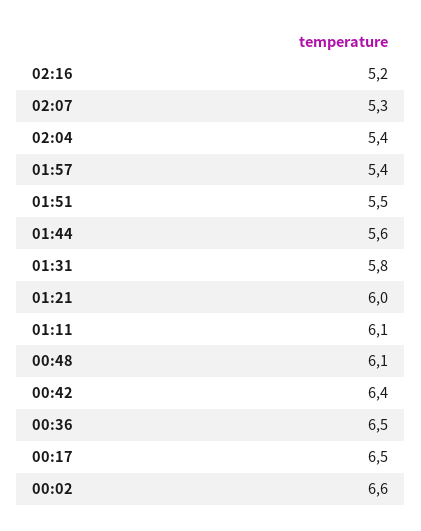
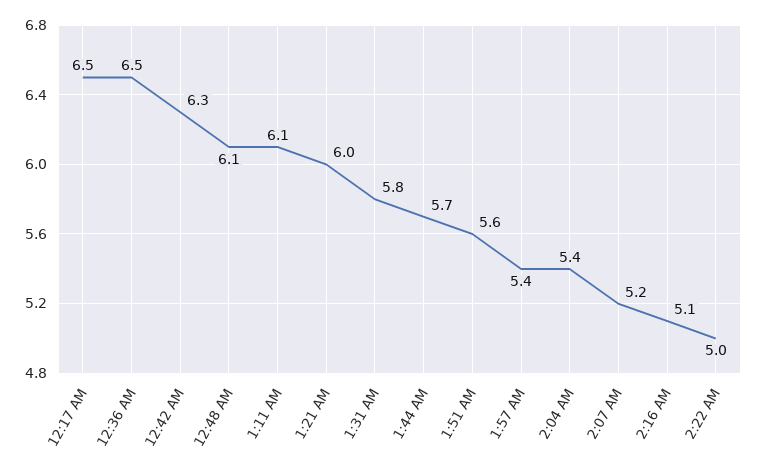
02:16: 5.2 -> 5.1
02:07: 5.3 -> 5.2
01:51: 5.5 -> 5.6
01:44: 5.6 -> 5.7
00:42: 6.4 -> 6.3
00:02: 6.6 -> none
2:22 AM: none -> 5

